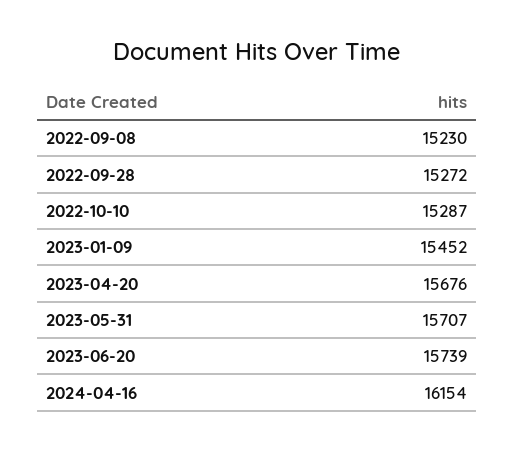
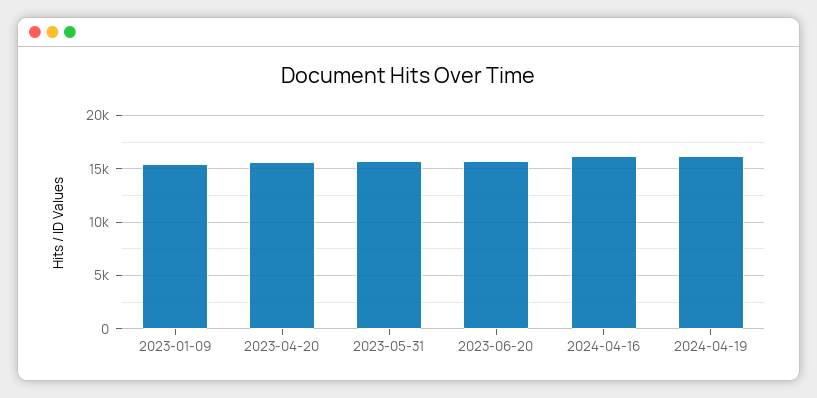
2022-09-08: 15230 -> none
2022-09-28: 15272 -> none
2022-10-10: 15287 -> none
2024-04-19: none -> 16000

